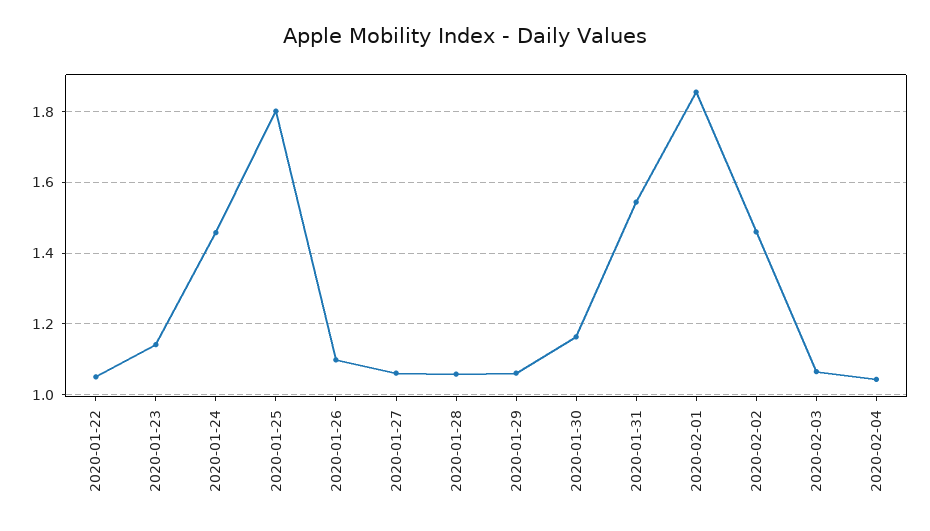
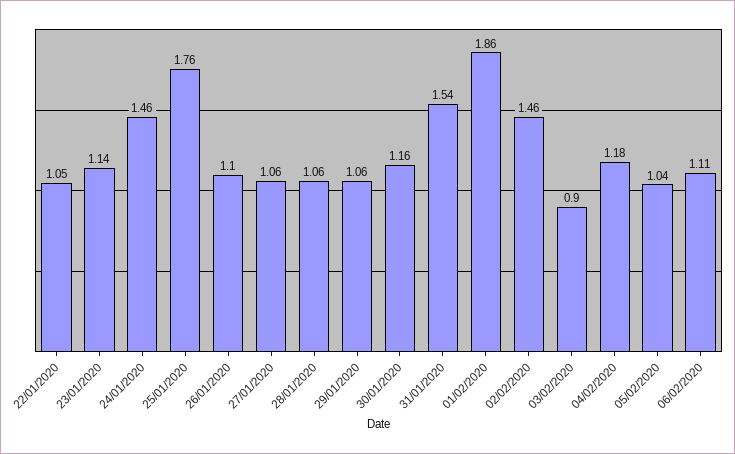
2020-01-25: 1.8 -> 1.76
2020-02-03: 1.06 -> 0.9
2020-02-04: 1.04 -> 1.18
05/02/2020: none -> 1.04
06/02/2020: none -> 1.11

